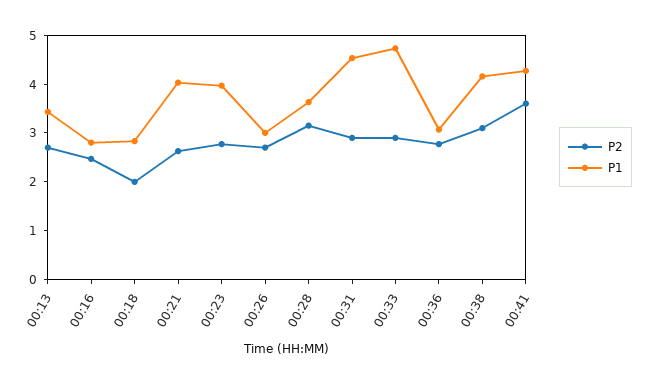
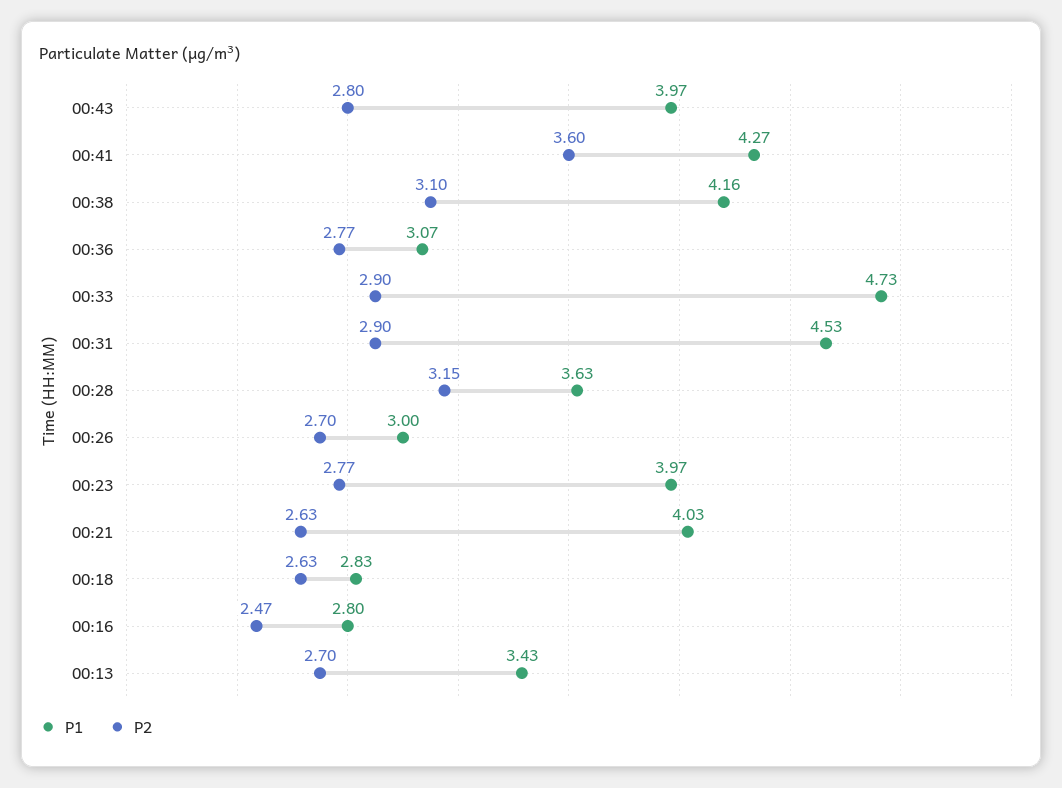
P2, 00:18: 2 -> 2.63
P1, 00:43: none -> 3.97
P2, 00:43: none -> 2.8

